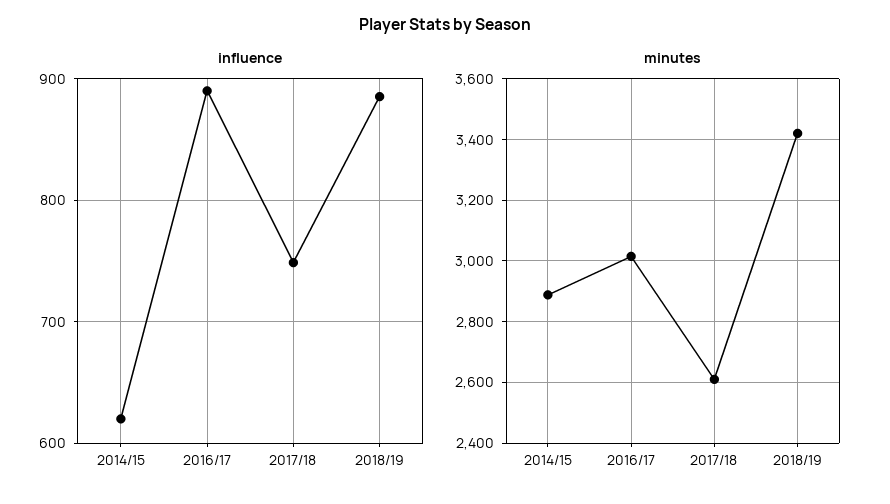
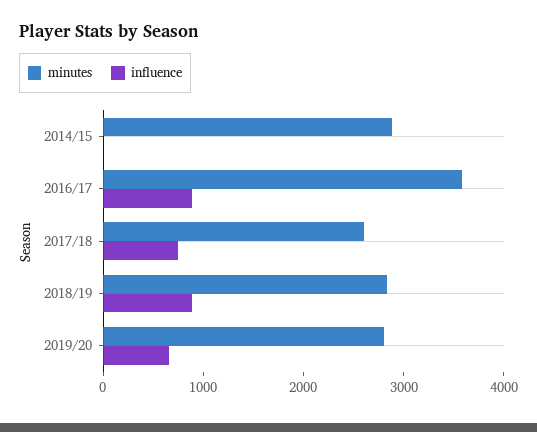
influence, 2014/15: 620 -> 0
minutes, 2016/17: 3020 -> 3600
minutes, 2018/19: 3420 -> 2800
minutes, 2019/20: none -> 2800
influence, 2019/20: none -> 600

